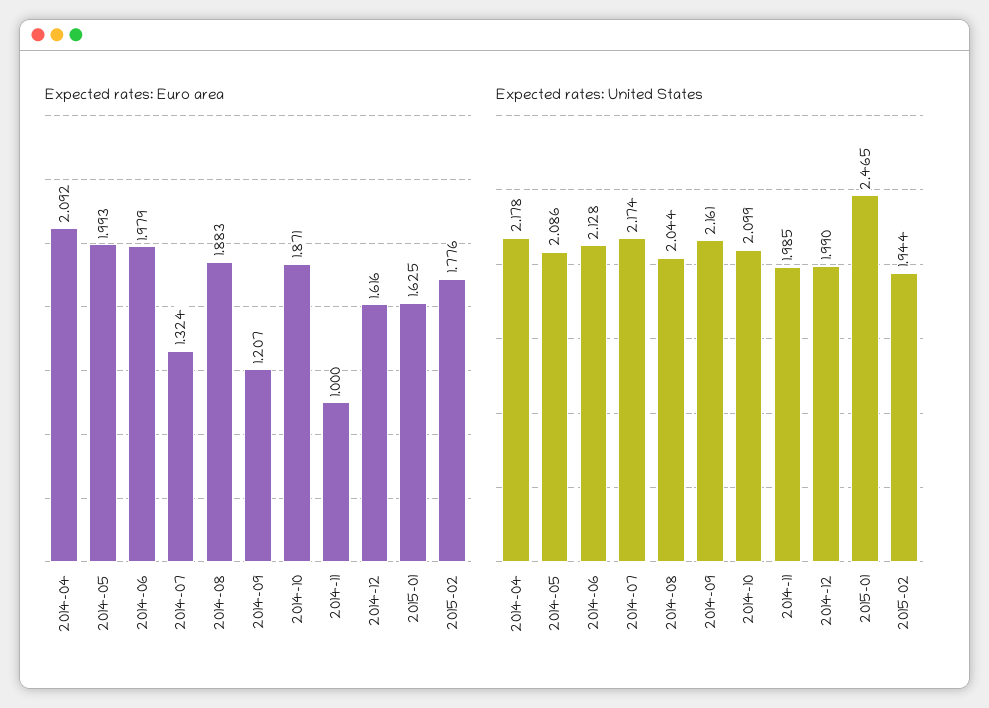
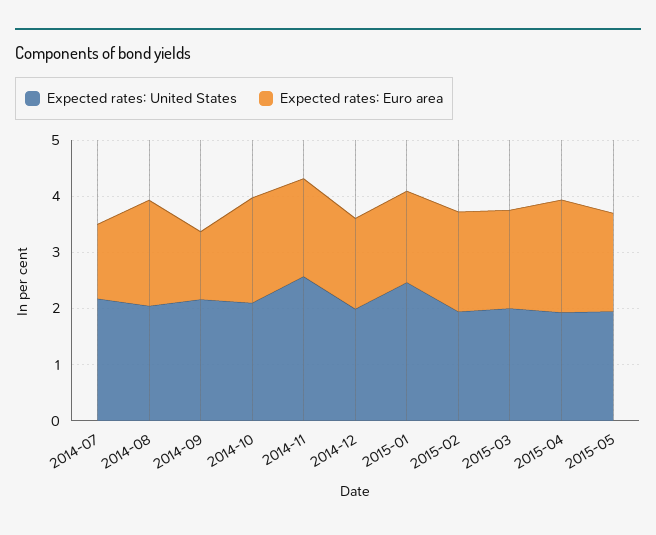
Expected rates: Euro area, 2014-04: 2.092 -> none
Expected rates: Euro area, 2014-05: 1.993 -> none
Expected rates: Euro area, 2014-06: 1.979 -> none
Expected rates: Euro area, 2014-11: 1 -> 1.8
Expected rates: United States, 2014-04: 2.178 -> none
Expected rates: United States, 2014-05: 2.086 -> none
Expected rates: United States, 2014-06: 2.128 -> none
Expected rates: United States, 2014-11: 1.985 -> 2.6
Expected rates: United States, 2015-03: none -> 2
Expected rates: Euro area, 2015-03: none -> 1.8
Expected rates: United States, 2015-04: none -> 2
Expected rates: Euro area, 2015-04: none -> 2
Expected rates: United States, 2015-05: none -> 2
Expected rates: Euro area, 2015-05: none -> 1.8

